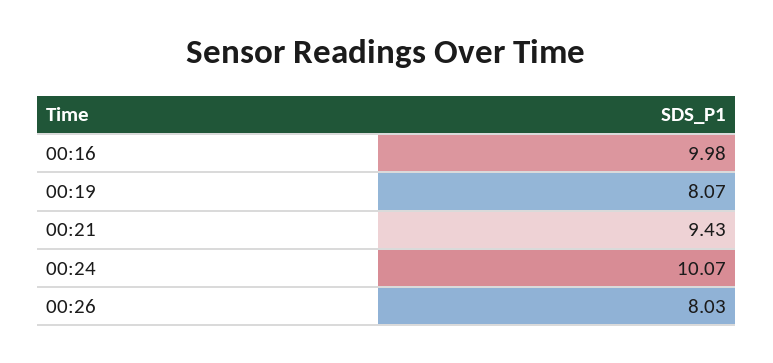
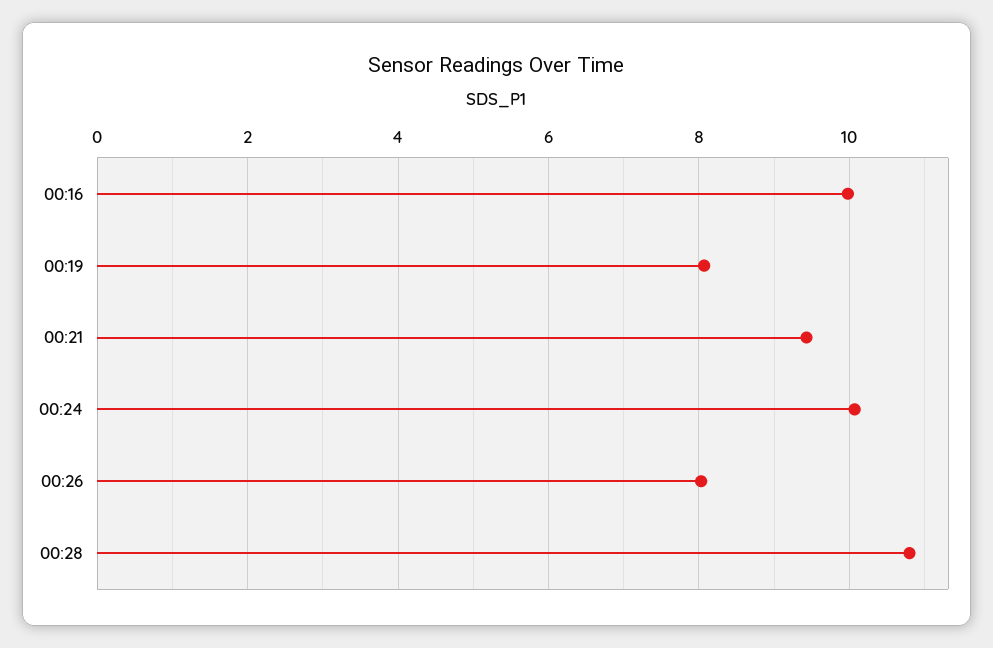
00:28: none -> 10.8

